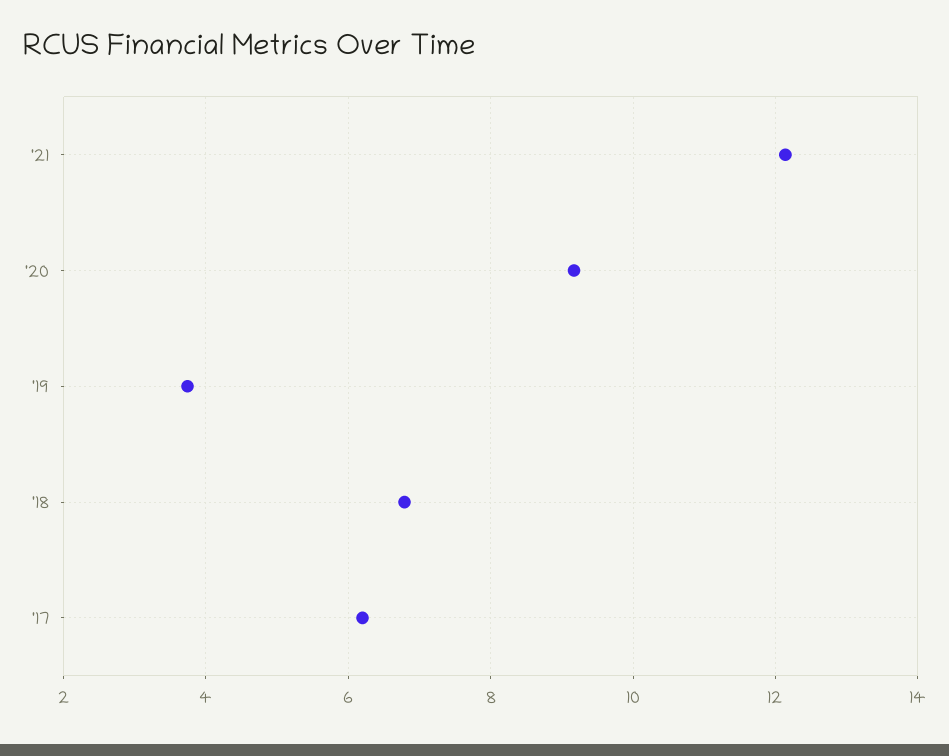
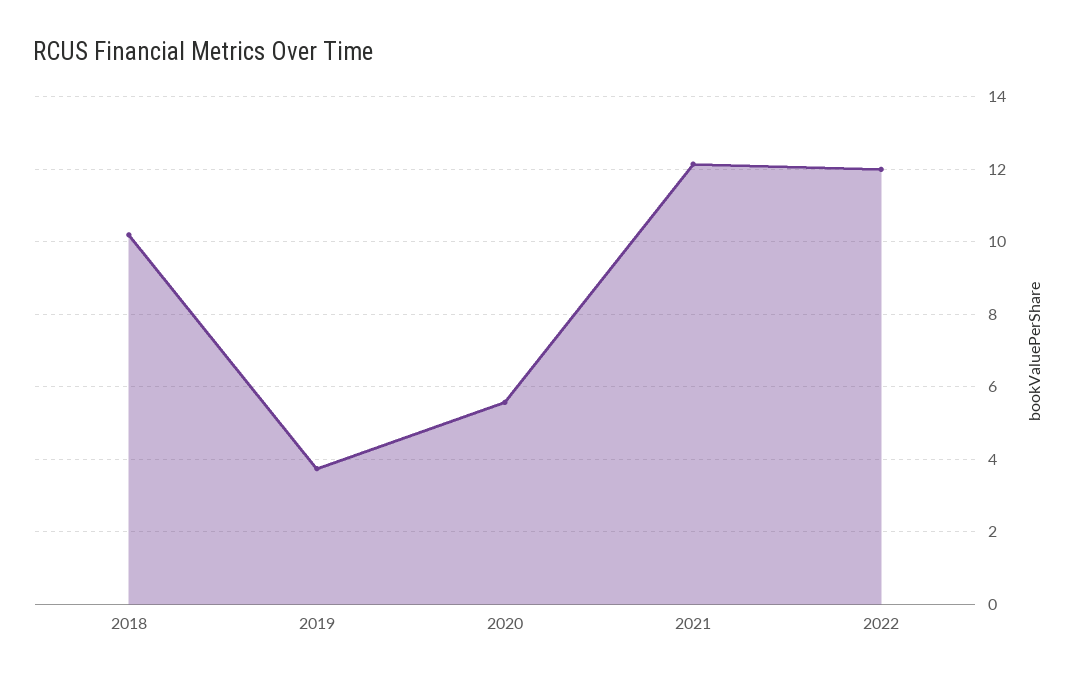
'20: 9.2 -> 5.6
'18: 6.8 -> 10.2
'17: 6.2 -> none
2022: none -> 12

